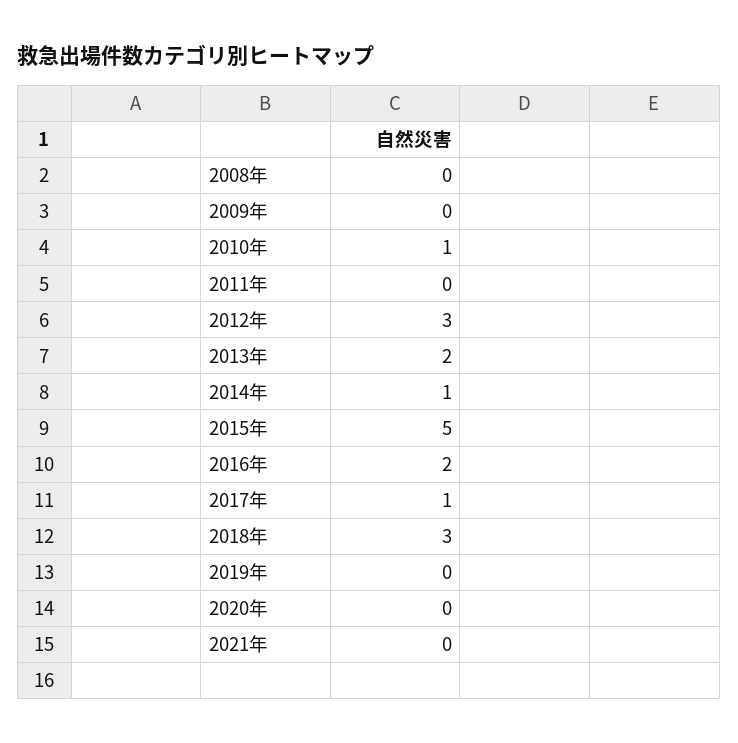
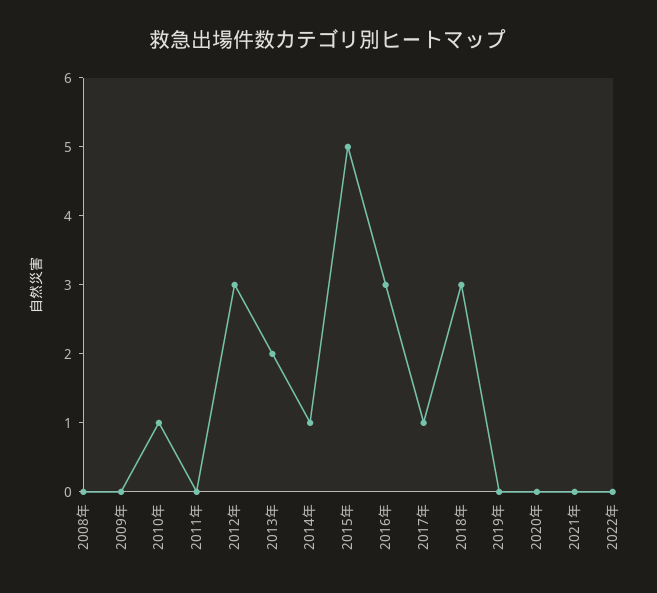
2016年: 2 -> 3
2022年: none -> 0

